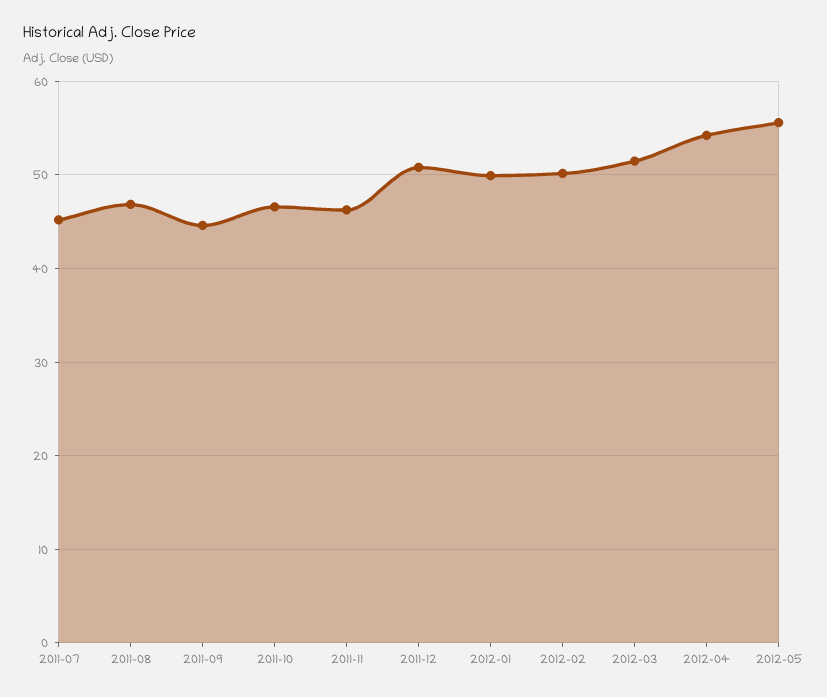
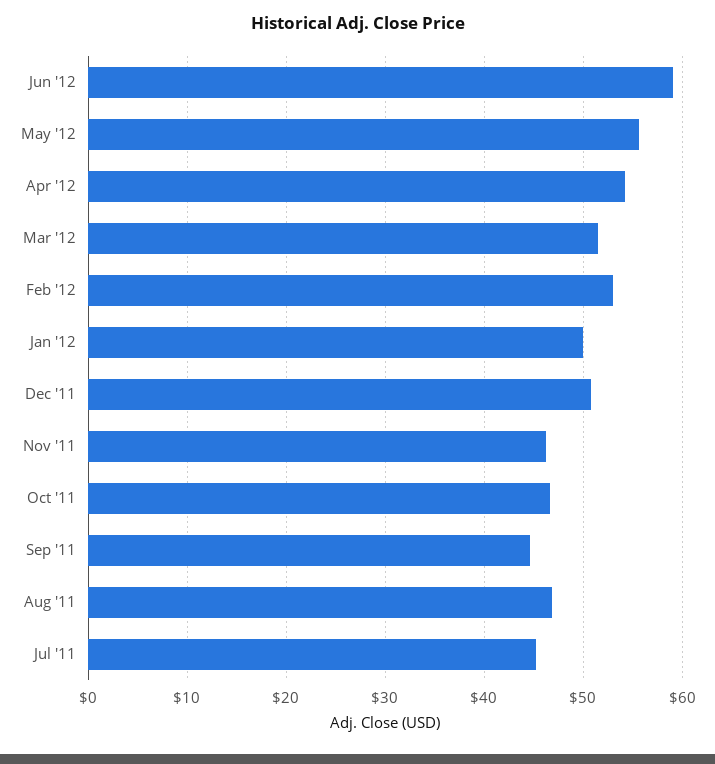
2012-02: 50 -> 53
Jun '12: none -> 59

